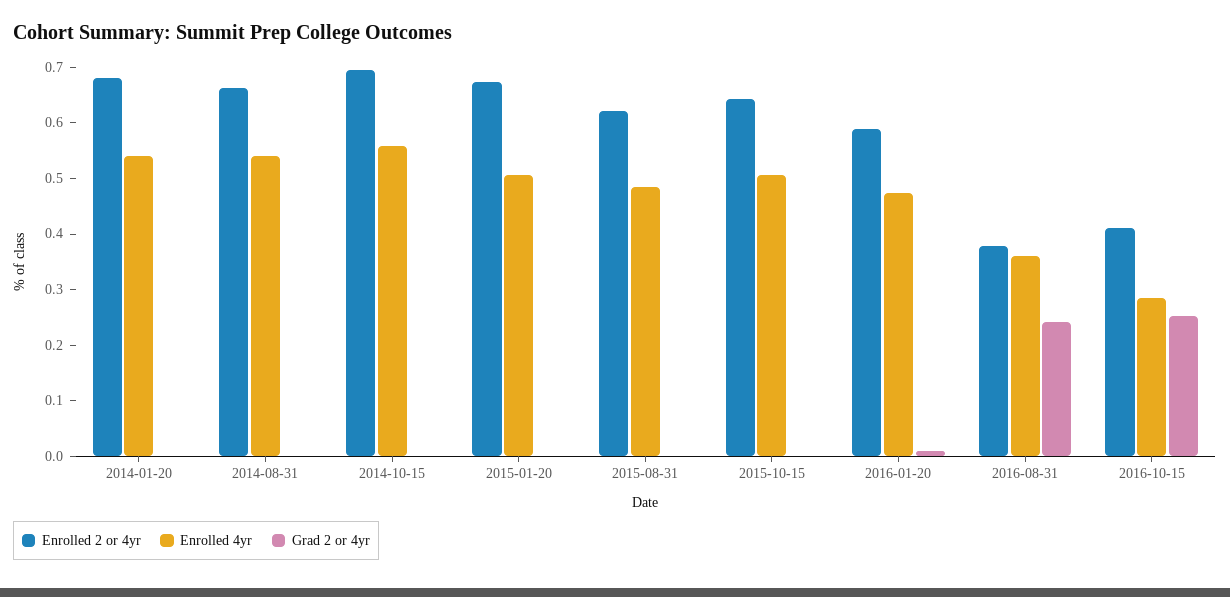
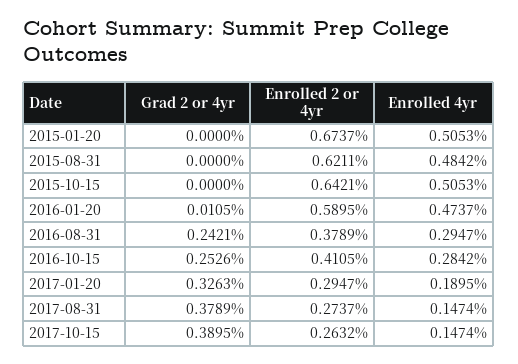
Enrolled 2 or 4yr, 2014-01-20: 0.68 -> none
Enrolled 4yr, 2014-01-20: 0.54 -> none
Grad 2 or 4yr, 2014-01-20: 0 -> none
Enrolled 2 or 4yr, 2014-08-31: 0.66 -> none
Enrolled 4yr, 2014-08-31: 0.54 -> none
Grad 2 or 4yr, 2014-08-31: 0 -> none
Enrolled 2 or 4yr, 2014-10-15: 0.7 -> none
Enrolled 4yr, 2014-10-15: 0.56 -> none
Grad 2 or 4yr, 2014-10-15: 0 -> none
Enrolled 4yr, 2016-08-31: 0.36 -> 0.2947
Grad 2 or 4yr, 2017-01-20: none -> 0.3263
Enrolled 2 or 4yr, 2017-01-20: none -> 0.2947
Enrolled 4yr, 2017-01-20: none -> 0.1895
Grad 2 or 4yr, 2017-08-31: none -> 0.3789
Enrolled 2 or 4yr, 2017-08-31: none -> 0.2737
Enrolled 4yr, 2017-08-31: none -> 0.1474
Grad 2 or 4yr, 2017-10-15: none -> 0.3895
Enrolled 2 or 4yr, 2017-10-15: none -> 0.2632
Enrolled 4yr, 2017-10-15: none -> 0.1474

